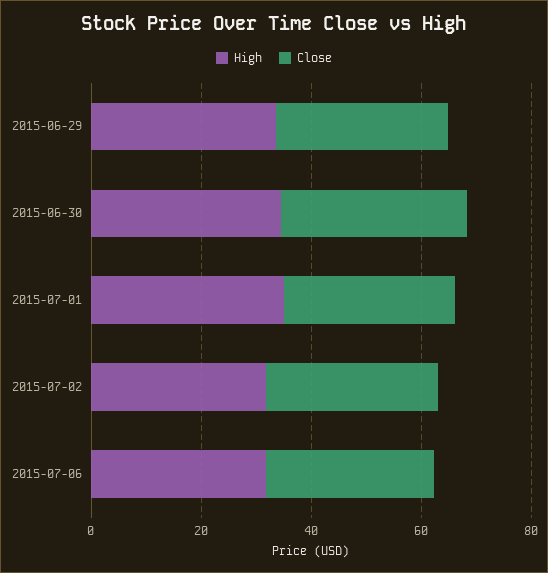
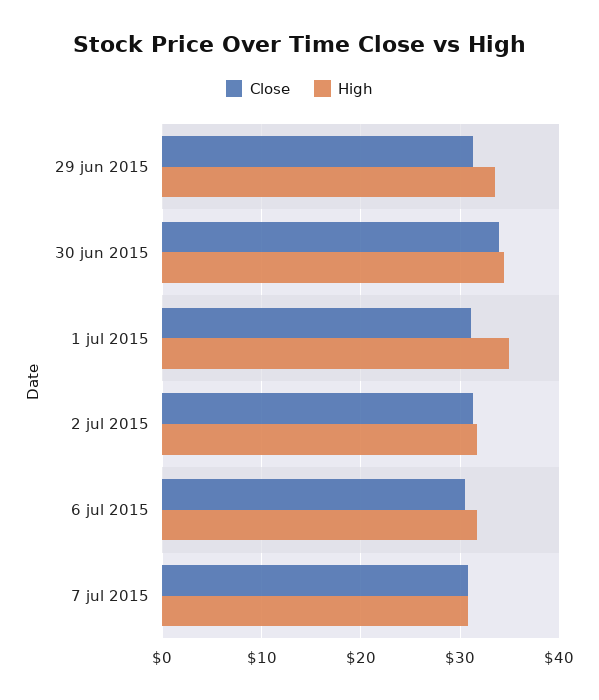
Close, 7 jul 2015: none -> 31
High, 7 jul 2015: none -> 31

